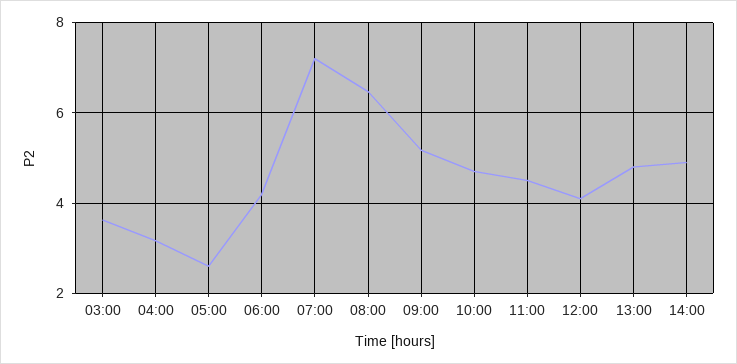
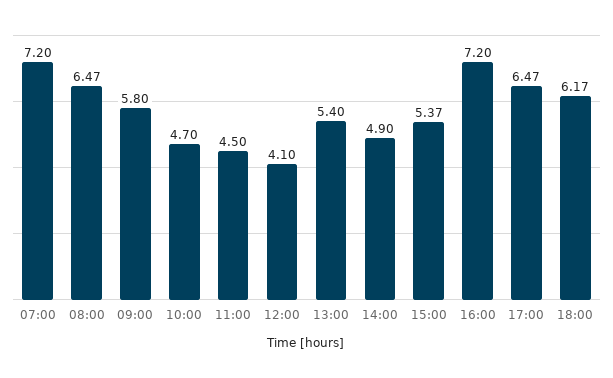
03:00: 3.6 -> none
04:00: 3.2 -> none
05:00: 2.6 -> none
06:00: 4.2 -> none
09:00: 5.2 -> 5.8
13:00: 4.8 -> 5.4
15:00: none -> 5.37
16:00: none -> 7.2
17:00: none -> 6.47
18:00: none -> 6.17

